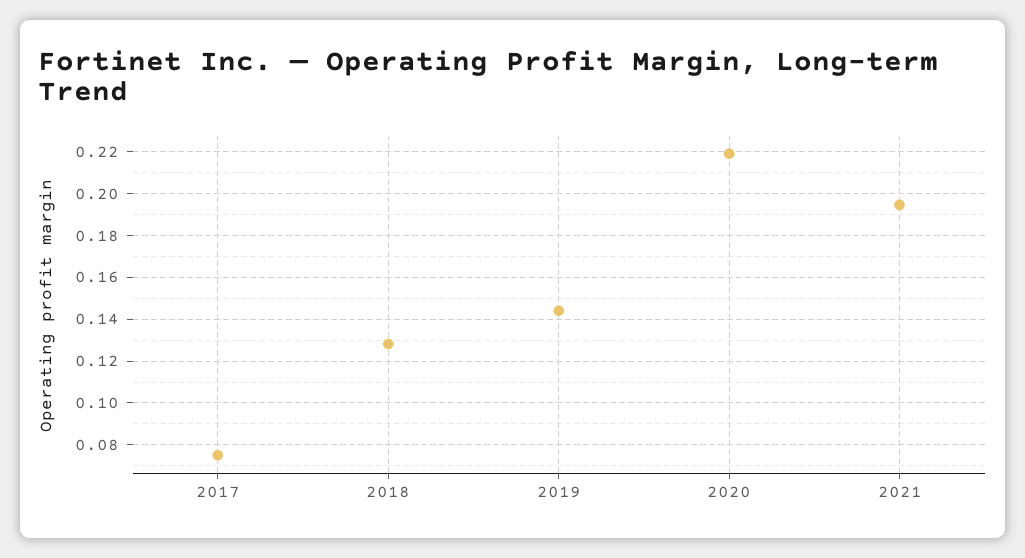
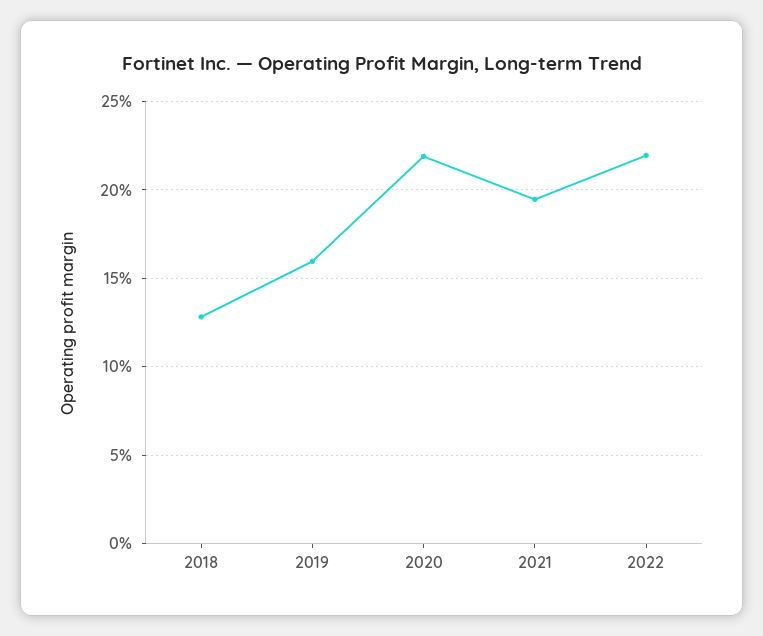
2017: 0.075 -> none
2019: 0.145 -> 0.16
2022: none -> 0.22

